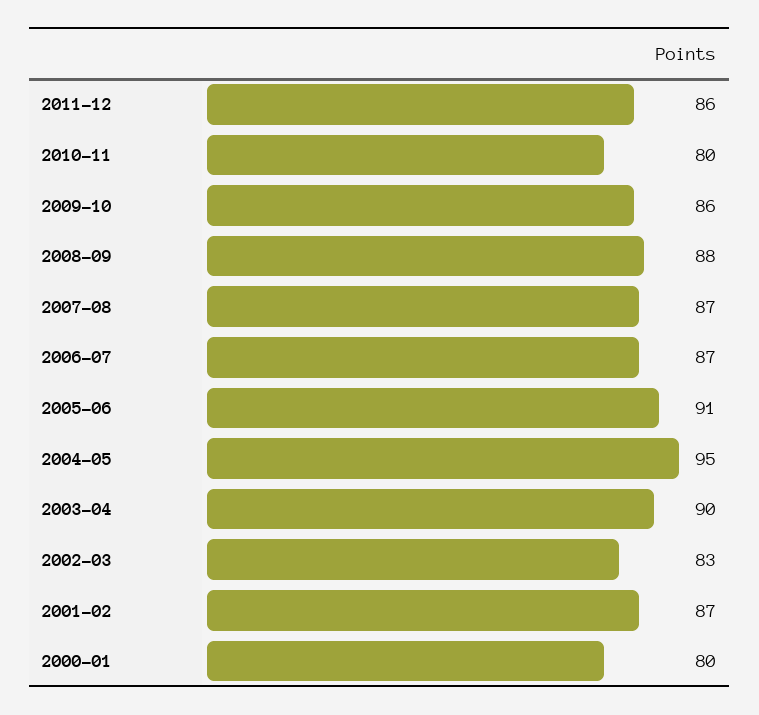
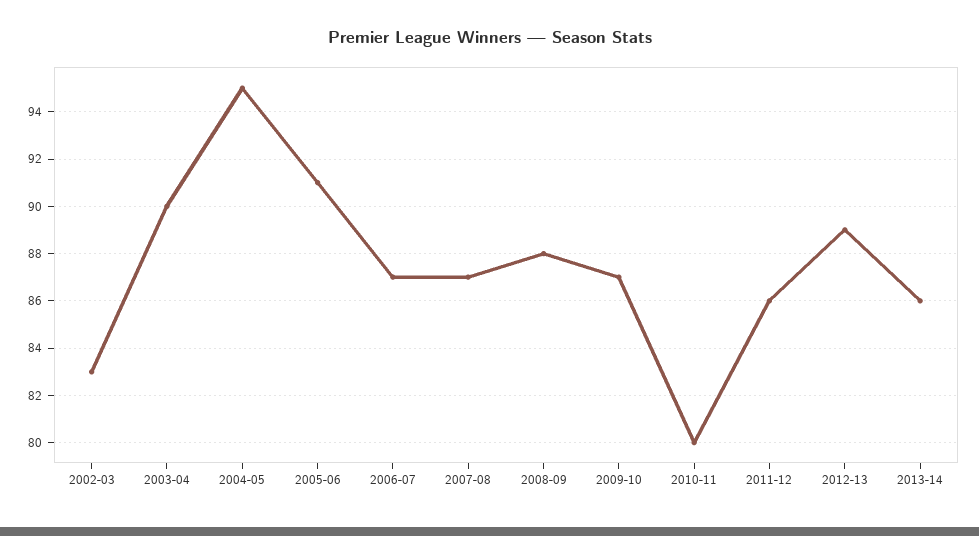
2009-10: 86 -> 87
2001-02: 87 -> none
2000-01: 80 -> none
2012-13: none -> 89
2013-14: none -> 86

